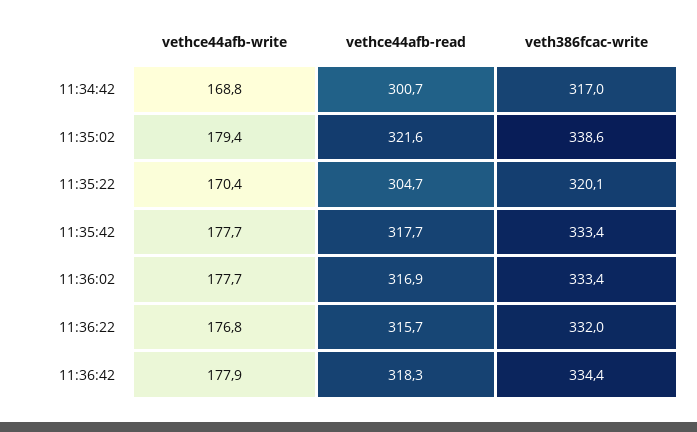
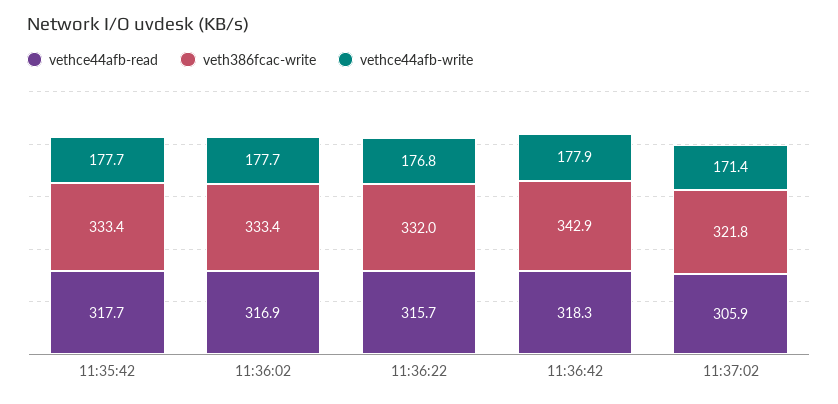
vethce44afb-write, 11:34:42: 168.8 -> none
vethce44afb-read, 11:34:42: 300.7 -> none
veth386fcac-write, 11:34:42: 317 -> none
vethce44afb-write, 11:35:02: 179.4 -> none
vethce44afb-read, 11:35:02: 321.6 -> none
veth386fcac-write, 11:35:02: 338.6 -> none
vethce44afb-write, 11:35:22: 170.4 -> none
vethce44afb-read, 11:35:22: 304.7 -> none
veth386fcac-write, 11:35:22: 320.1 -> none
veth386fcac-write, 11:36:42: 334.4 -> 342.9
vethce44afb-read, 11:37:02: none -> 305.9
veth386fcac-write, 11:37:02: none -> 321.8
vethce44afb-write, 11:37:02: none -> 171.4

